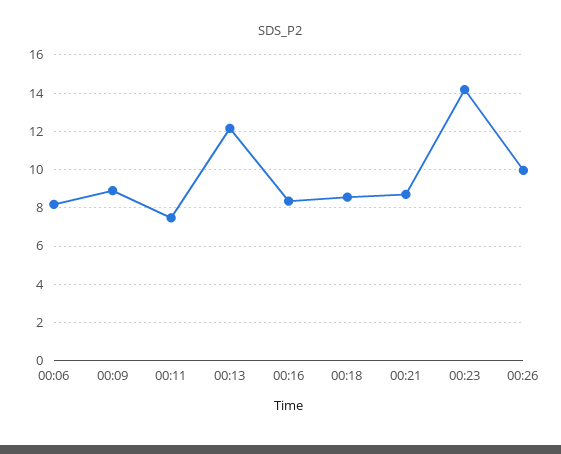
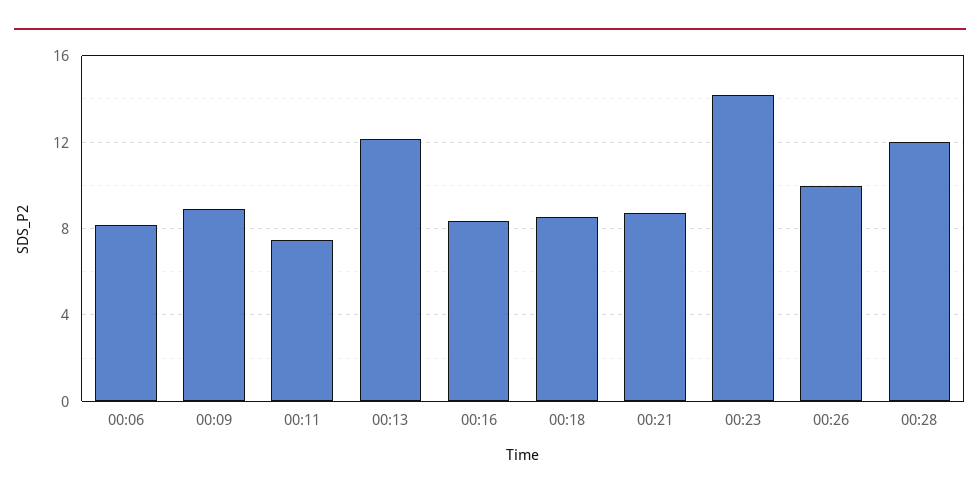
00:28: none -> 12

